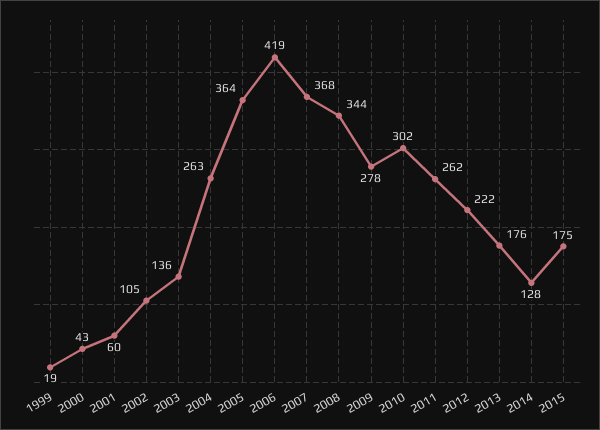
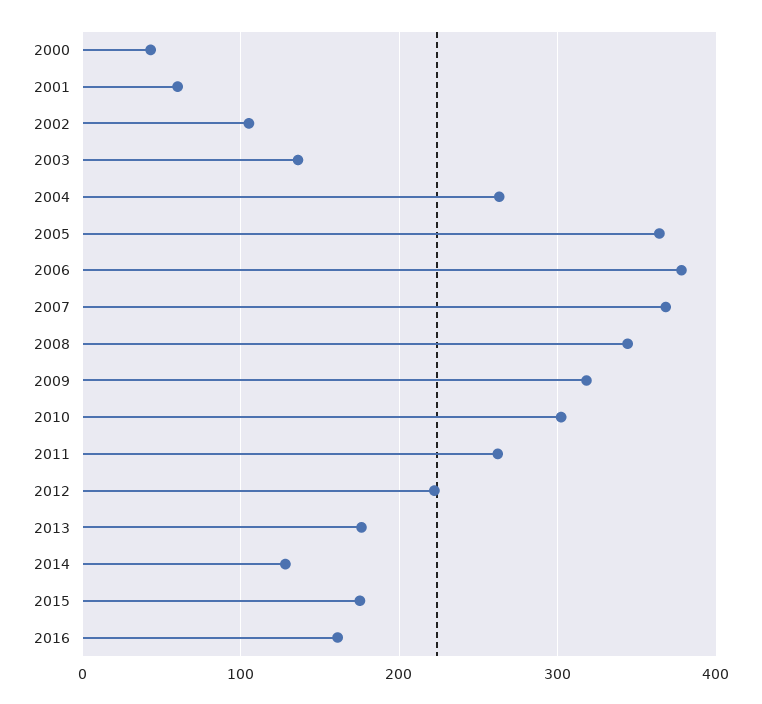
1999: 19 -> none
2006: 419 -> 380
2009: 278 -> 320
2016: none -> 160

